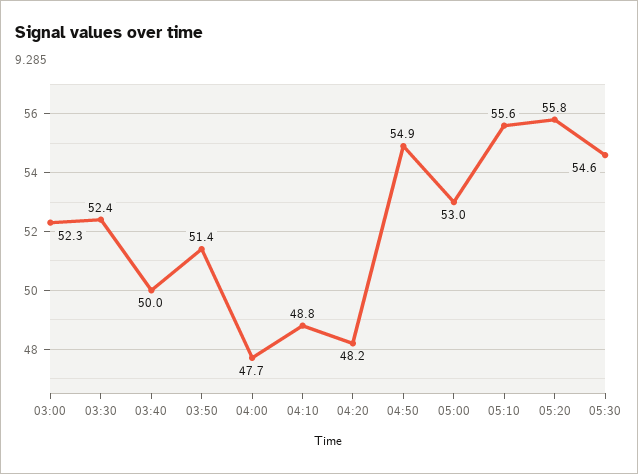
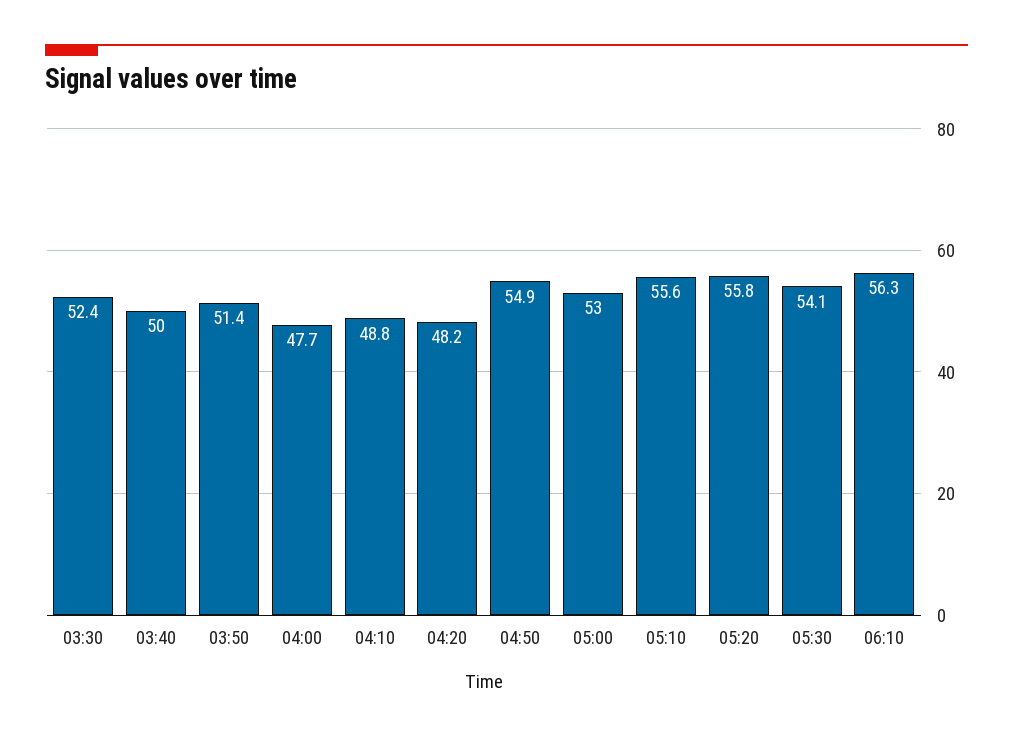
03:00: 52.3 -> none
05:30: 54.6 -> 54.1
06:10: none -> 56.3

